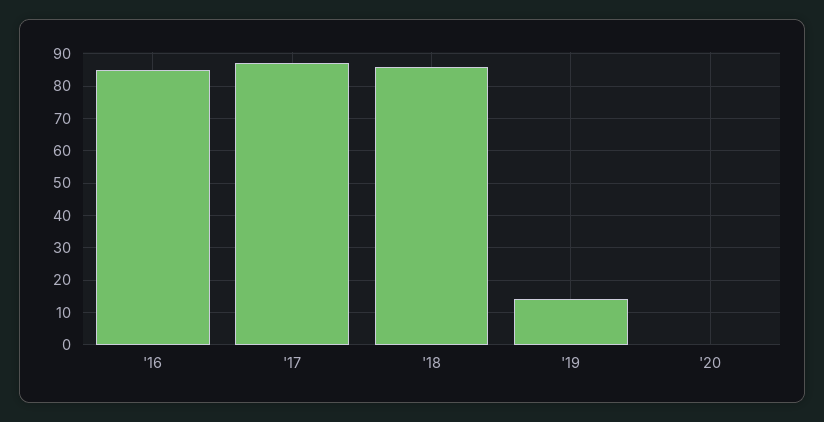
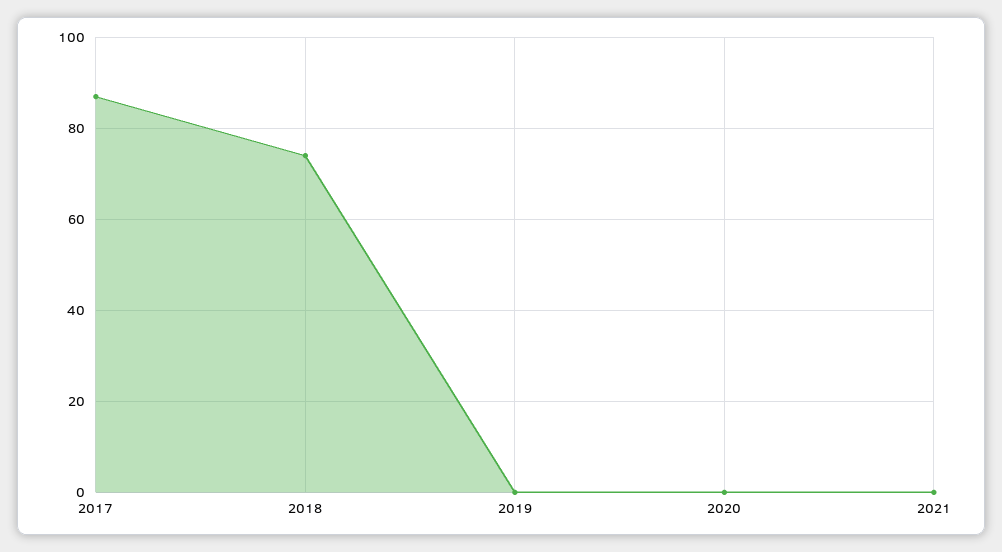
'16: 85 -> none
'18: 85 -> 75
'19: 15 -> 0
2021: none -> 0

